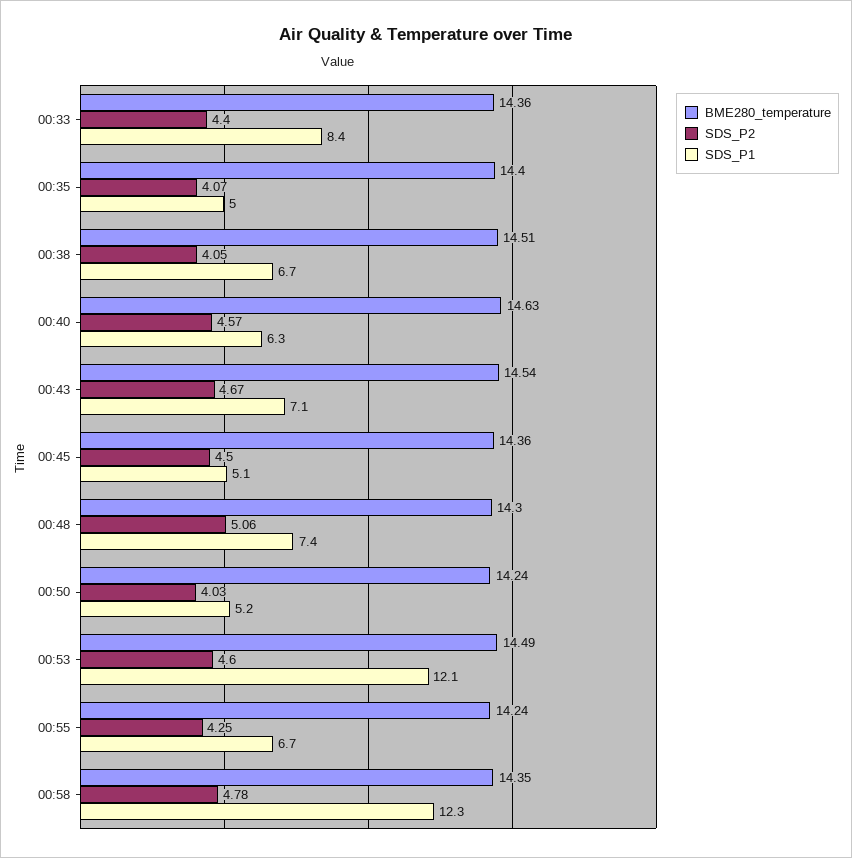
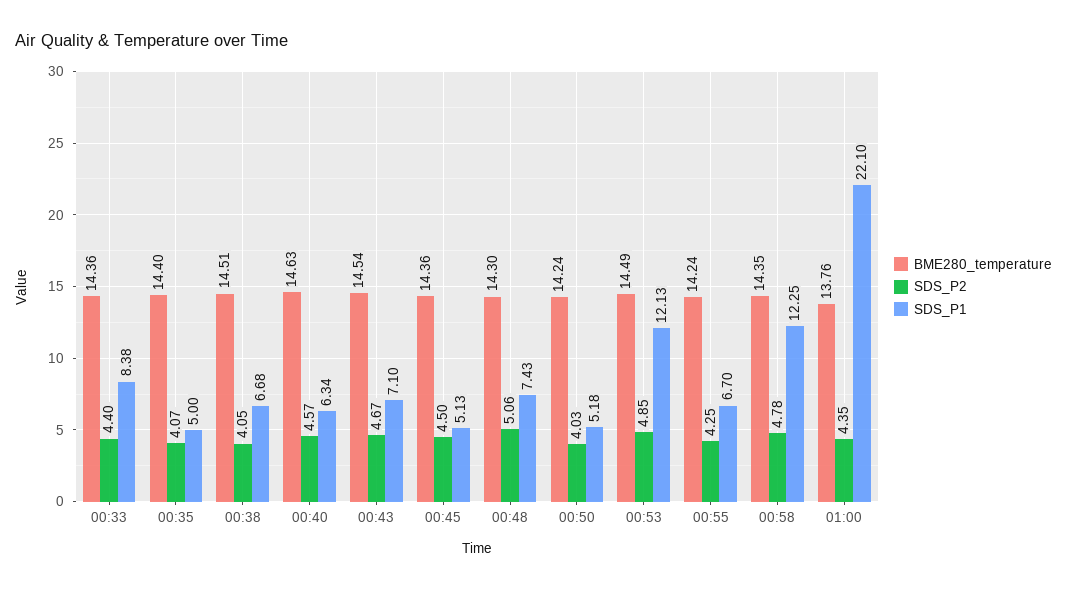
SDS_P2, 00:53: 4.6 -> 4.85
BME280_temperature, 01:00: none -> 13.76
SDS_P2, 01:00: none -> 4.35
SDS_P1, 01:00: none -> 22.1

